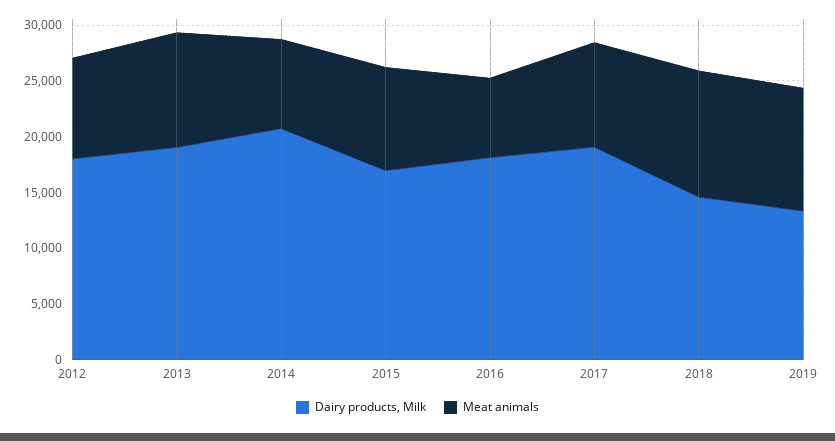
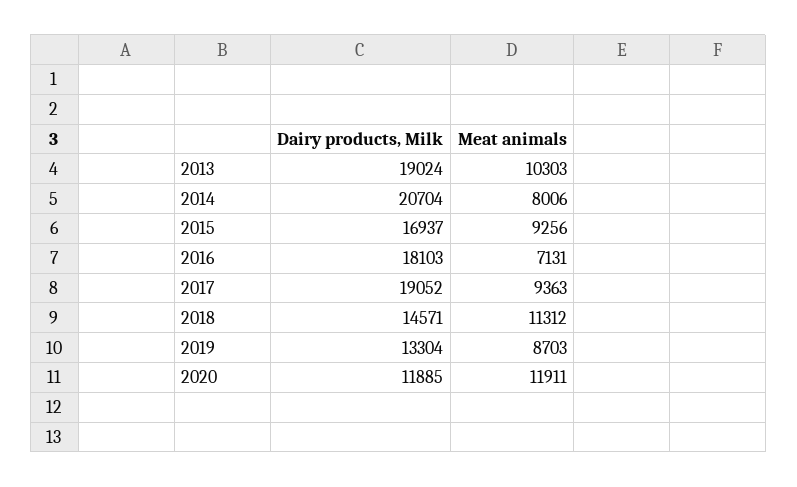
Dairy products, Milk, 2012: 18000 -> none
Meat animals, 2012: 9000 -> none
Meat animals, 2019: 11000 -> 8703
Dairy products, Milk, 2020: none -> 11885
Meat animals, 2020: none -> 11911

